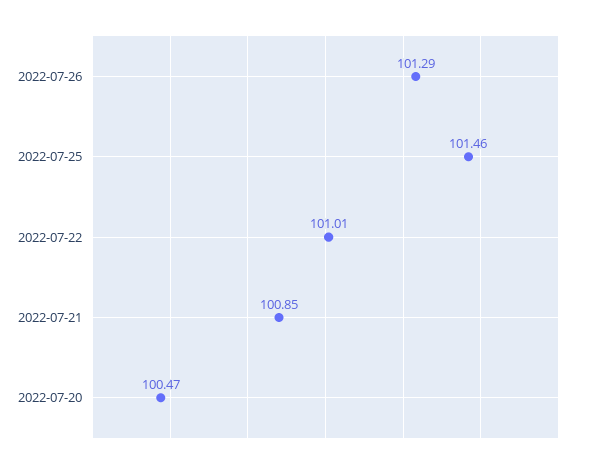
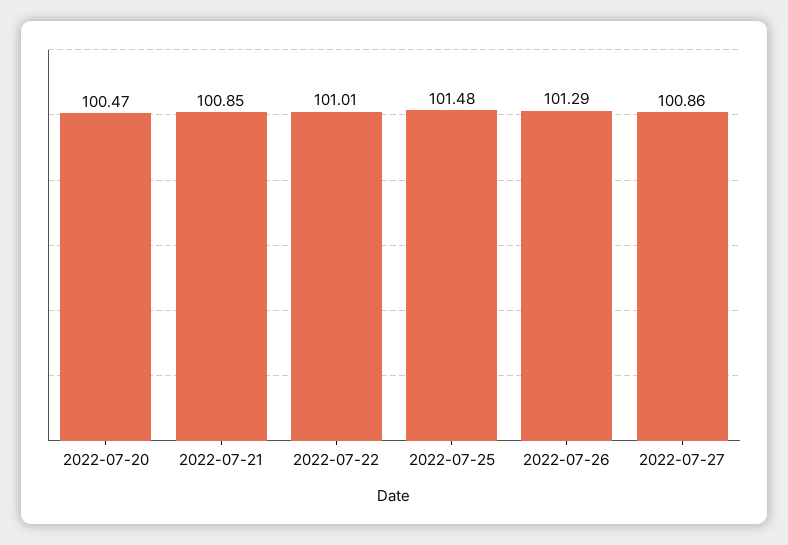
2022-07-25: 101.46 -> 101.48
2022-07-27: none -> 100.86

